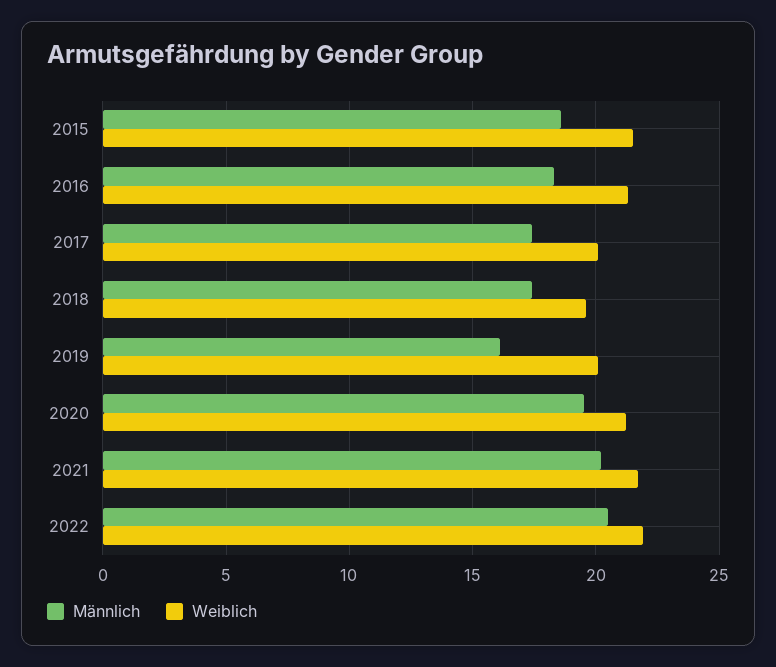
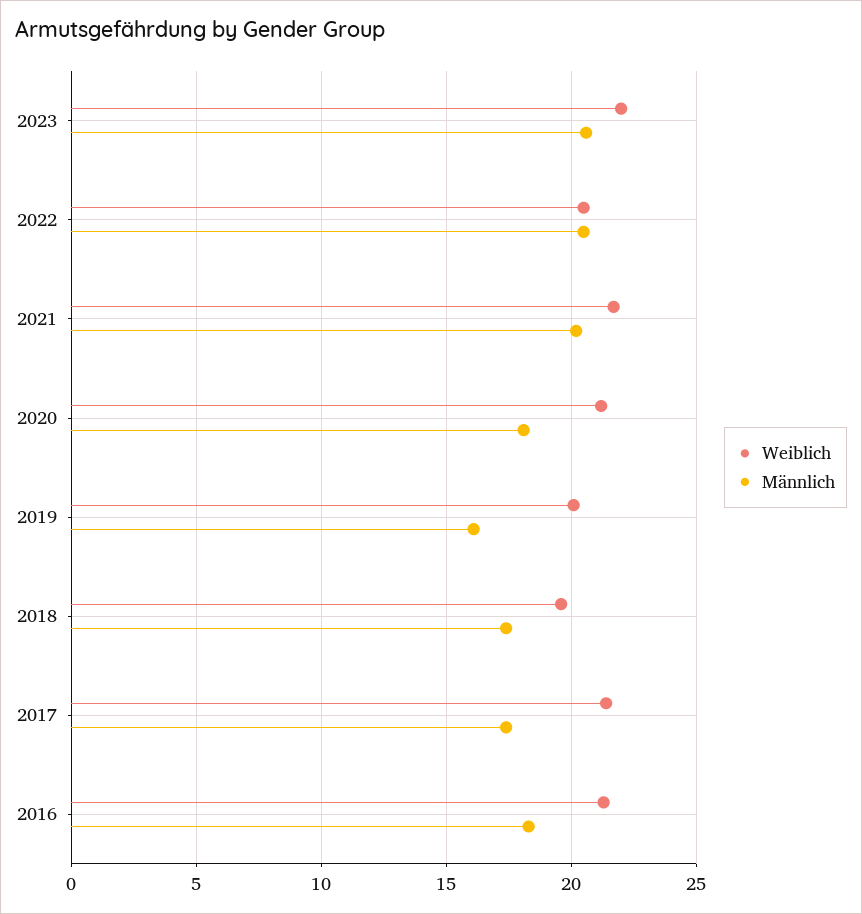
Männlich, 2015: 18.5 -> none
Weiblich, 2015: 21.5 -> none
Weiblich, 2017: 20 -> 21.5
Männlich, 2020: 19.5 -> 18
Weiblich, 2022: 22 -> 20.5
Weiblich, 2023: none -> 22
Männlich, 2023: none -> 20.5

